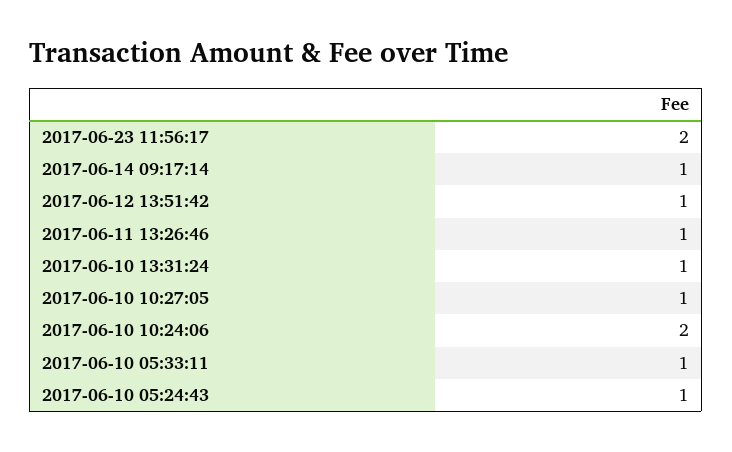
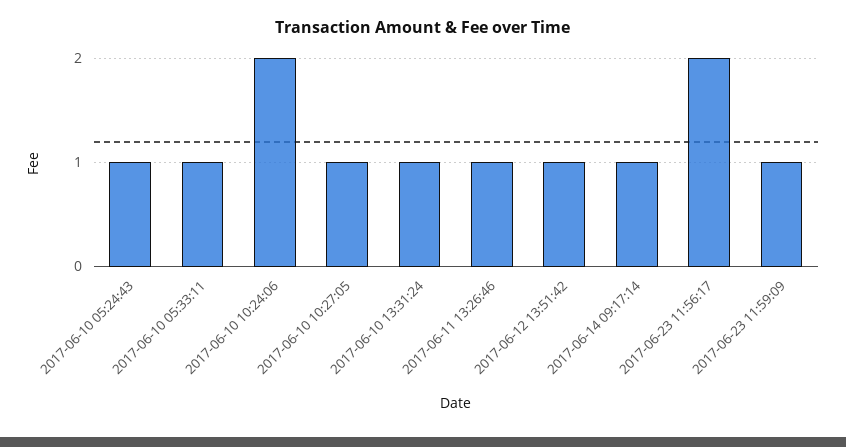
2017-06-23 11:59:09: none -> 1

